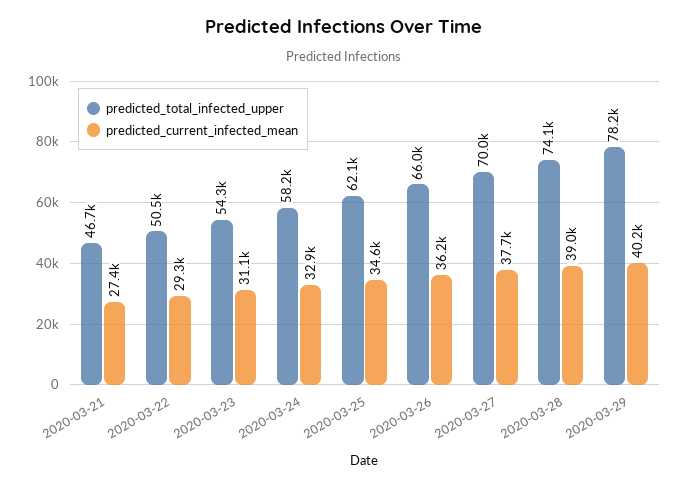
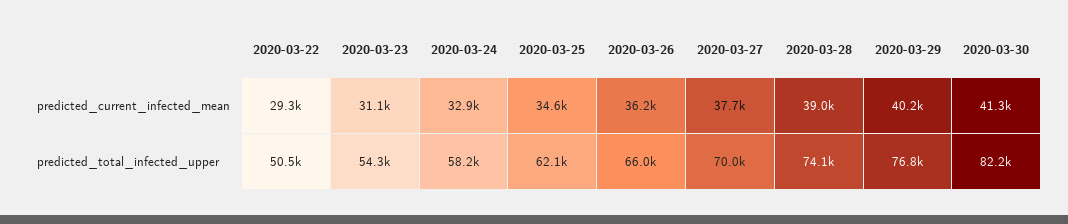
predicted_total_infected_upper, 2020-03-21: 46700 -> none
predicted_current_infected_mean, 2020-03-21: 27400 -> none
predicted_total_infected_upper, 2020-03-29: 78200 -> 76800
predicted_current_infected_mean, 2020-03-30: none -> 41300
predicted_total_infected_upper, 2020-03-30: none -> 82200

